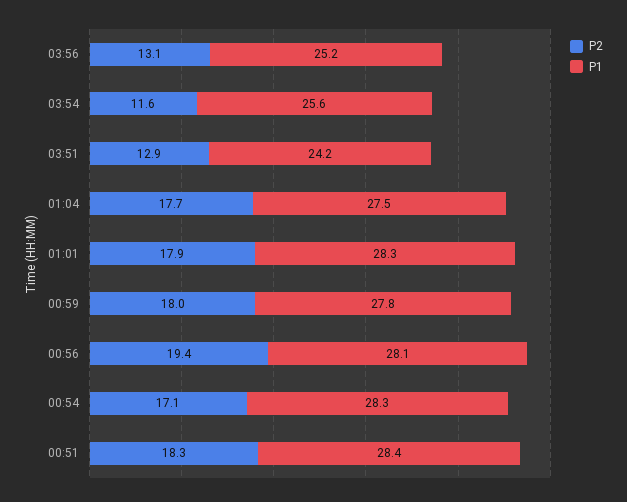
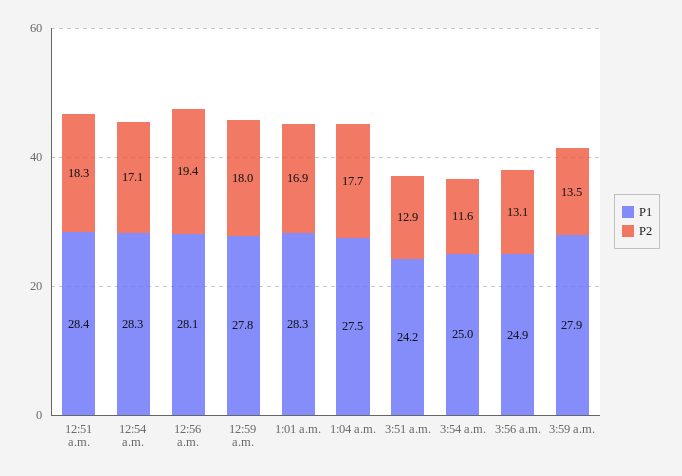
P1, 03:56: 25.2 -> 24.9
P1, 03:54: 25.6 -> 25
P2, 01:01: 17.9 -> 16.9
P1, 3:59 a.m.: none -> 27.9
P2, 3:59 a.m.: none -> 13.5

